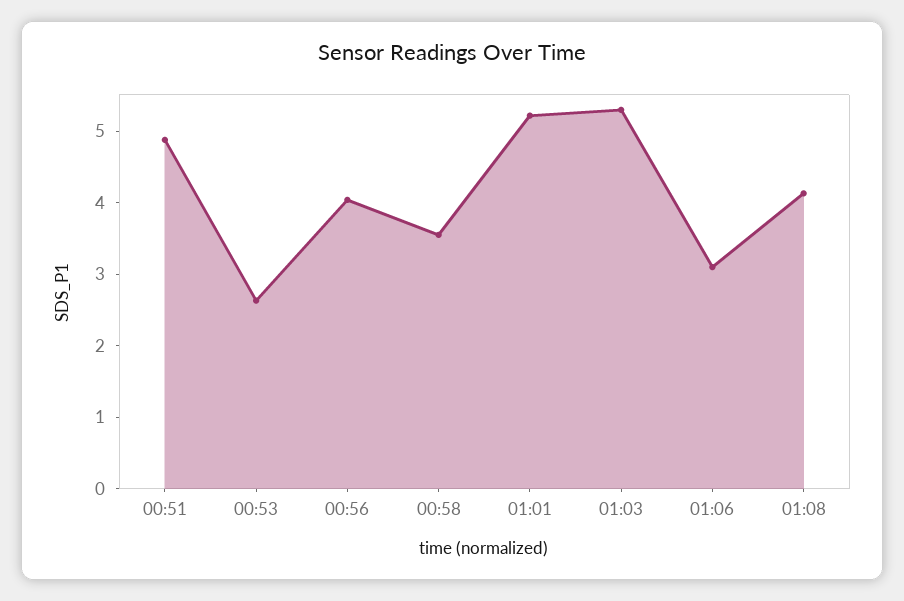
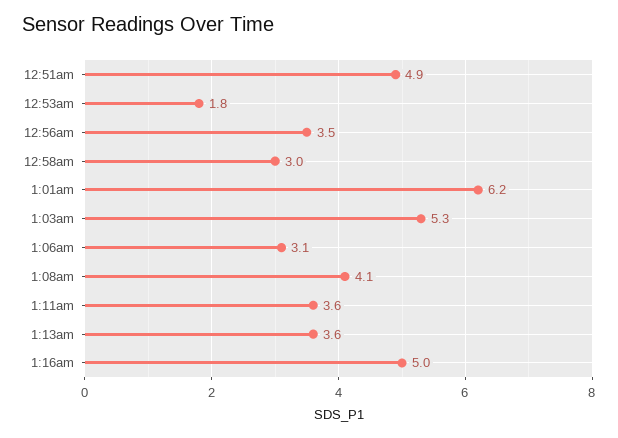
00:53: 2.6 -> 1.8
00:56: 4 -> 3.5
00:58: 3.6 -> 3
01:01: 5.2 -> 6.2
1:11am: none -> 3.6
1:13am: none -> 3.6
1:16am: none -> 5

